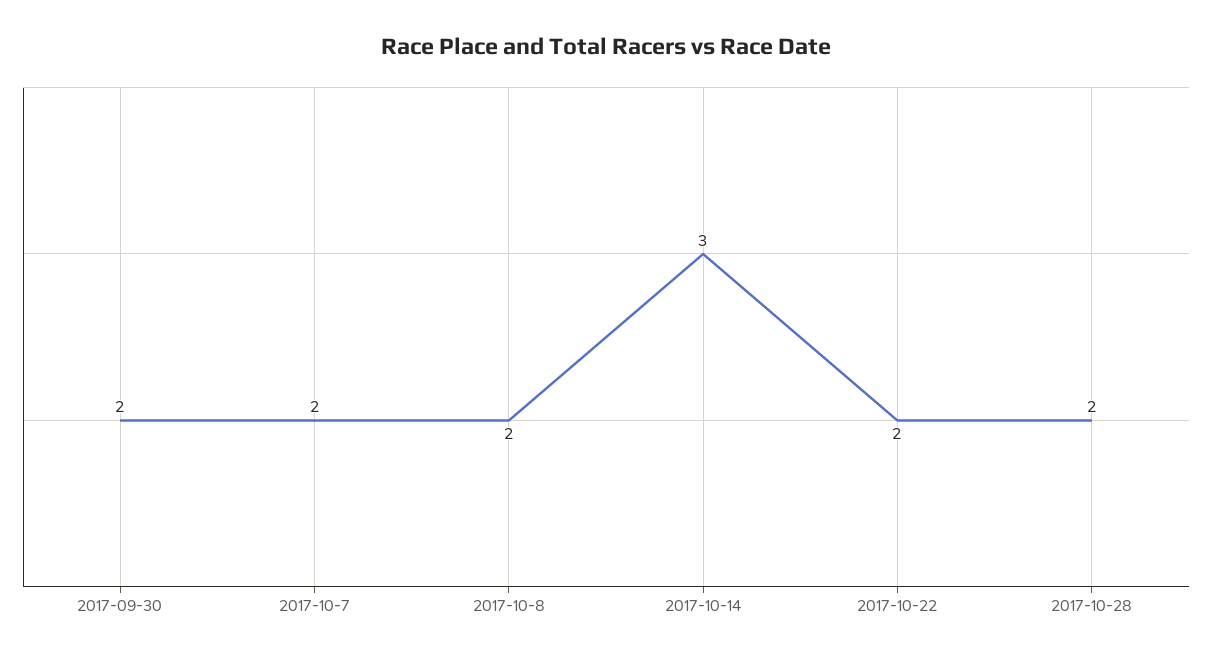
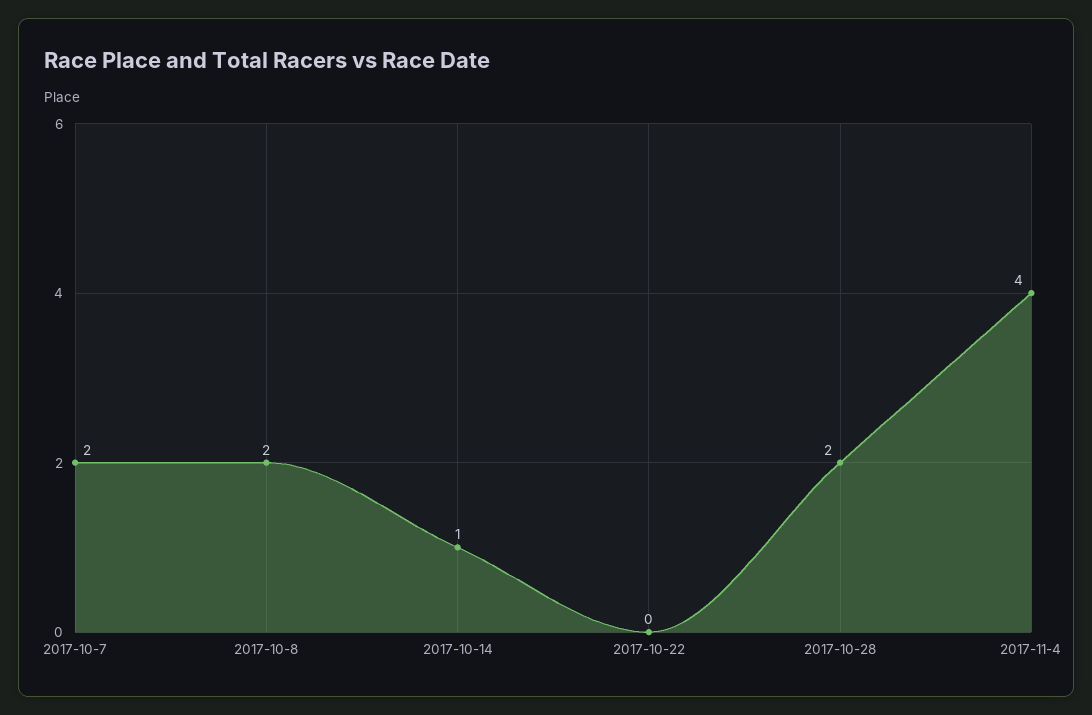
2017-09-30: 2 -> none
2017-10-14: 3 -> 1
2017-10-22: 2 -> 0
2017-11-4: none -> 4

